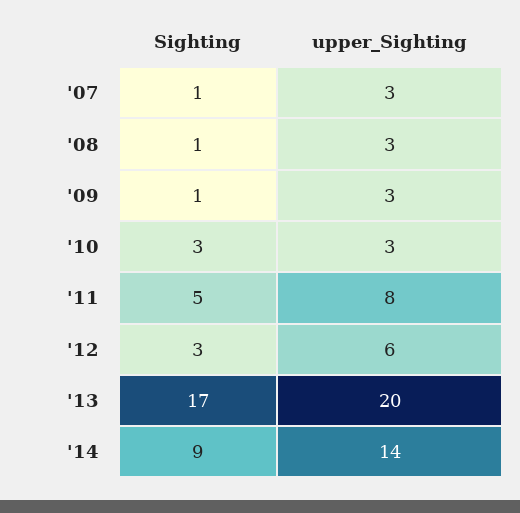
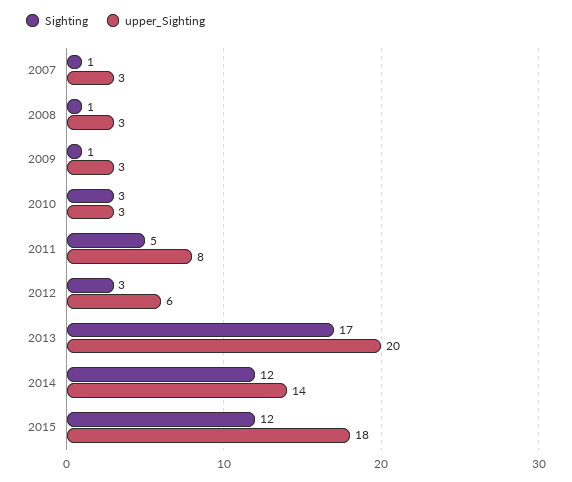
Sighting, '14: 9 -> 12
Sighting, 2015: none -> 12
upper_Sighting, 2015: none -> 18

